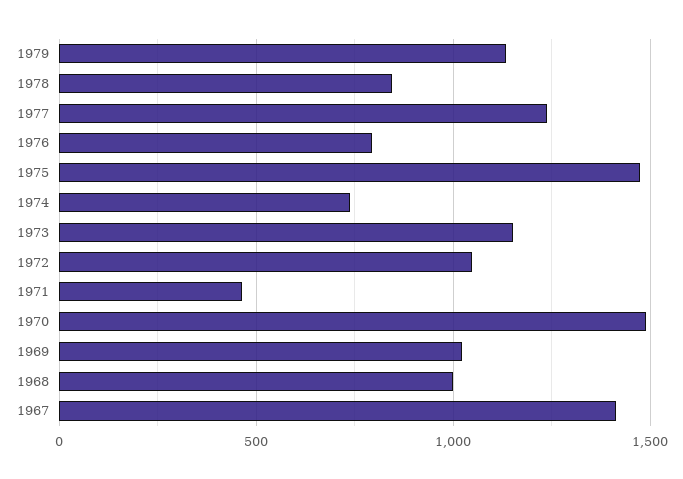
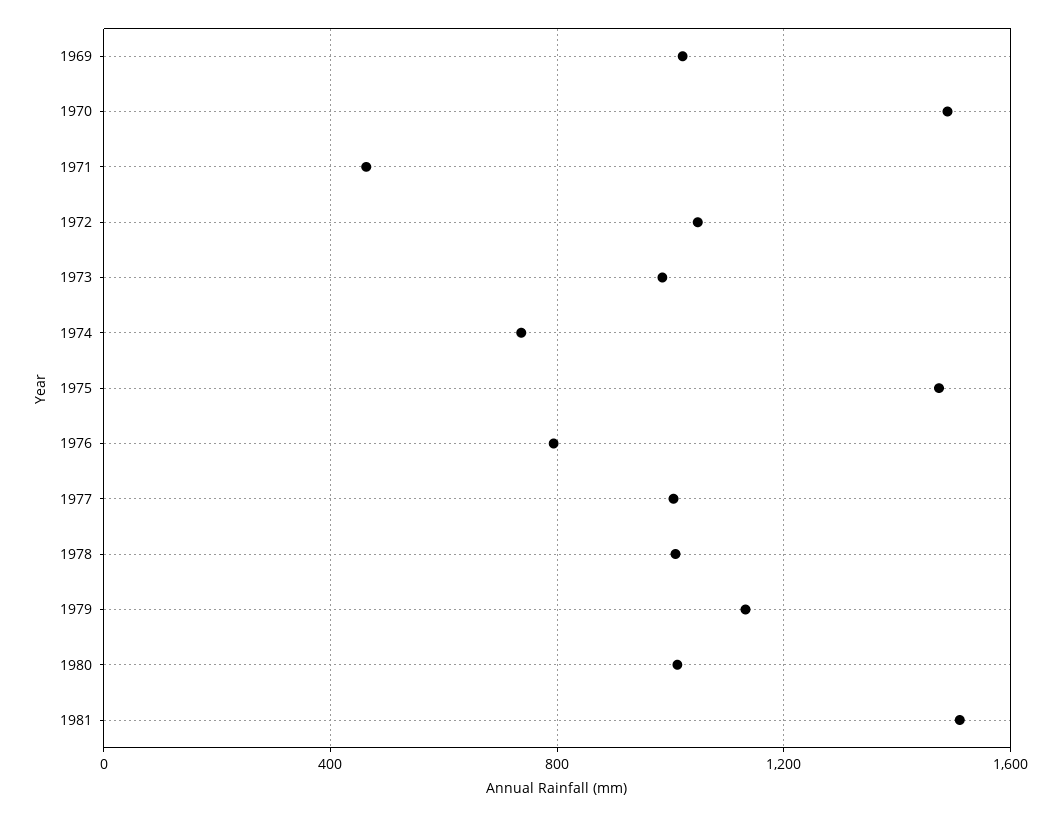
1978: 850 -> 1000
1977: 1250 -> 1000
1973: 1150 -> 1000
1968: 1000 -> none
1967: 1400 -> none
1980: none -> 1000
1981: none -> 1500

